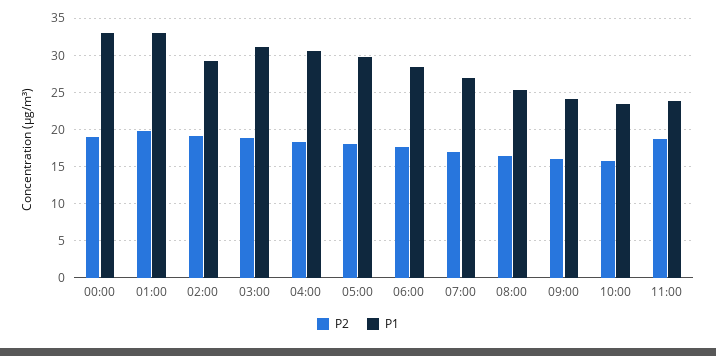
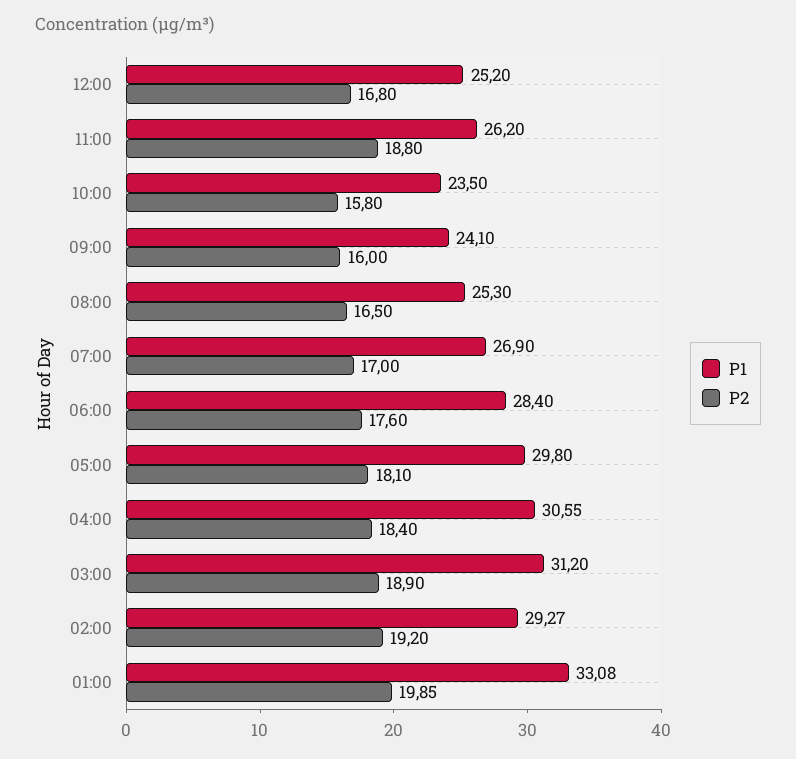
P2, 00:00: 19 -> none
P1, 00:00: 33 -> none
P1, 11:00: 24 -> 26.2
P1, 12:00: none -> 25.2
P2, 12:00: none -> 16.8

